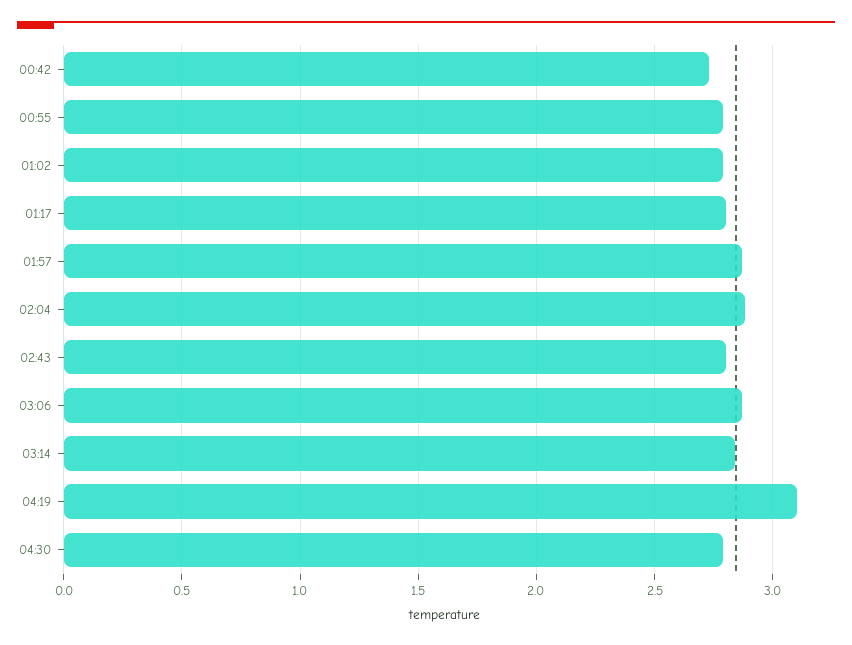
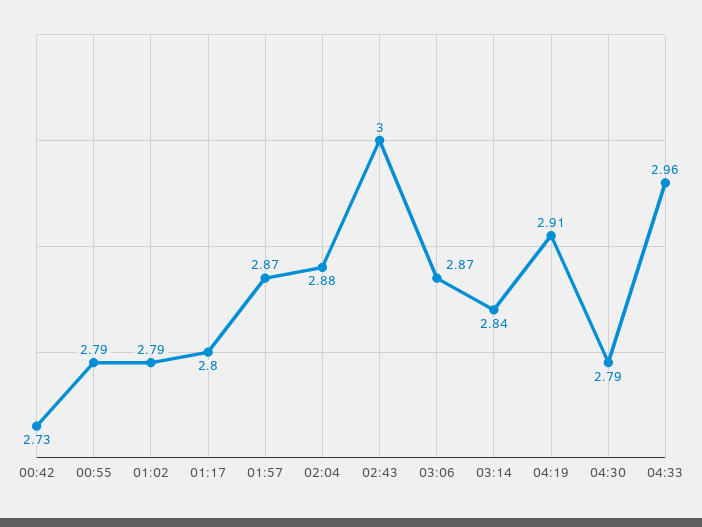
02:43: 2.8 -> 3
04:19: 3.1 -> 2.91
04:33: none -> 2.96

